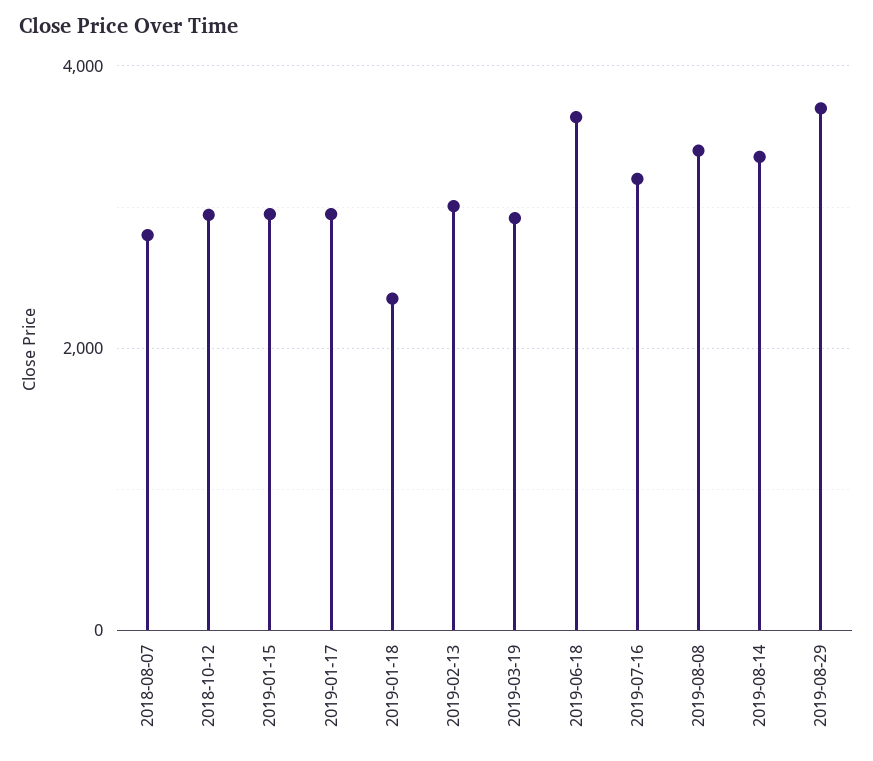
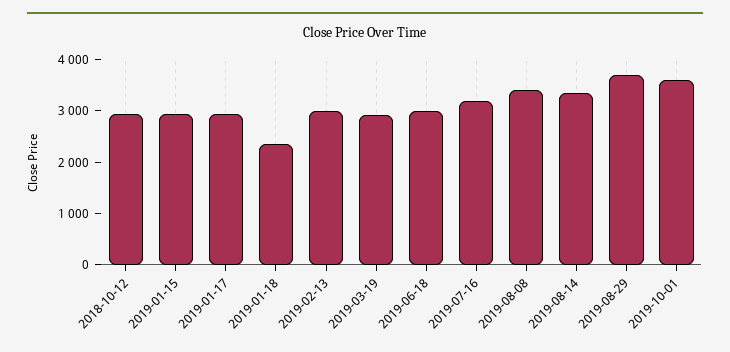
2018-08-07: 2800 -> none
2019-06-18: 3600 -> 3000
2019-10-01: none -> 3600

